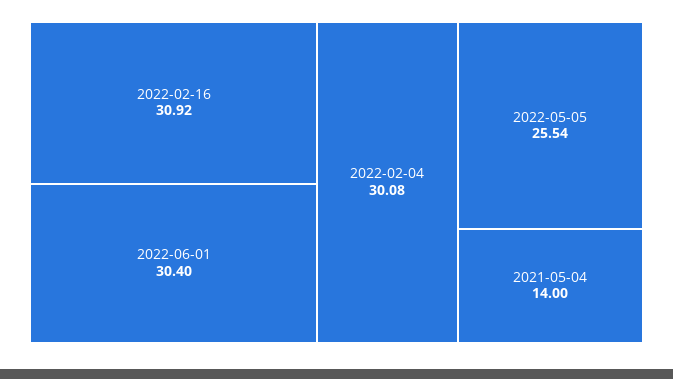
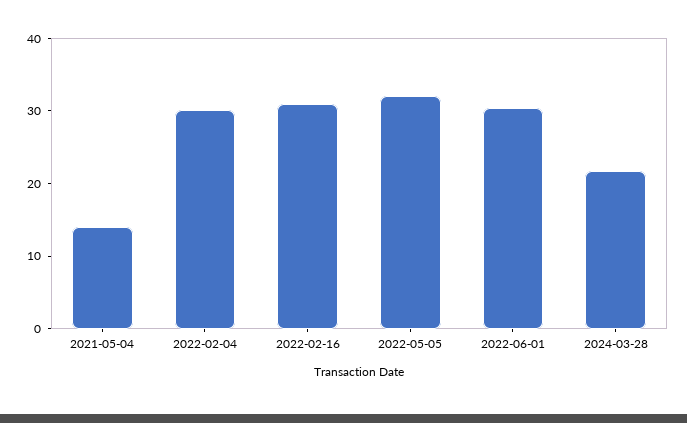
2022-05-05: 25.54 -> 32
2024-03-28: none -> 22

